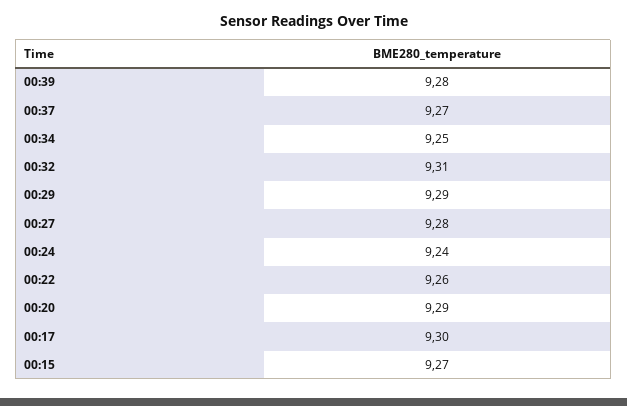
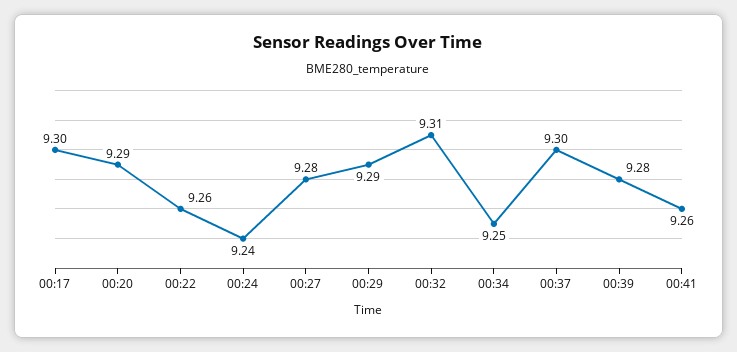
00:37: 9.27 -> 9.3
00:15: 9.27 -> none
00:41: none -> 9.26

